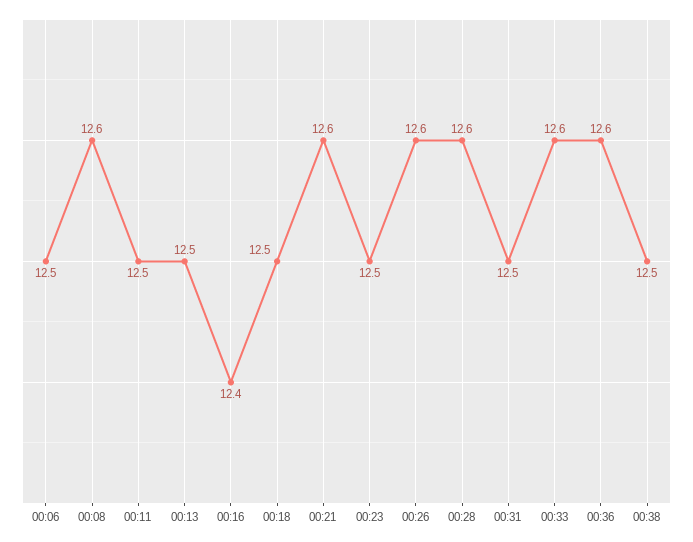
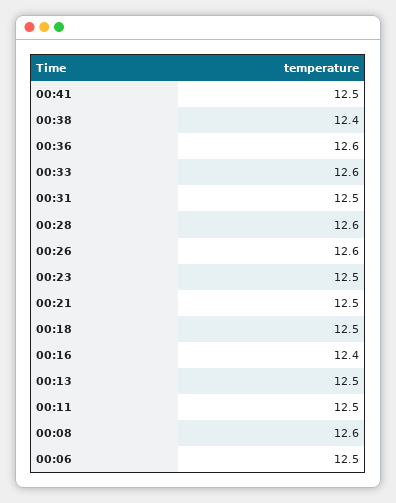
00:21: 12.6 -> 12.5
00:38: 12.5 -> 12.4
00:41: none -> 12.5

